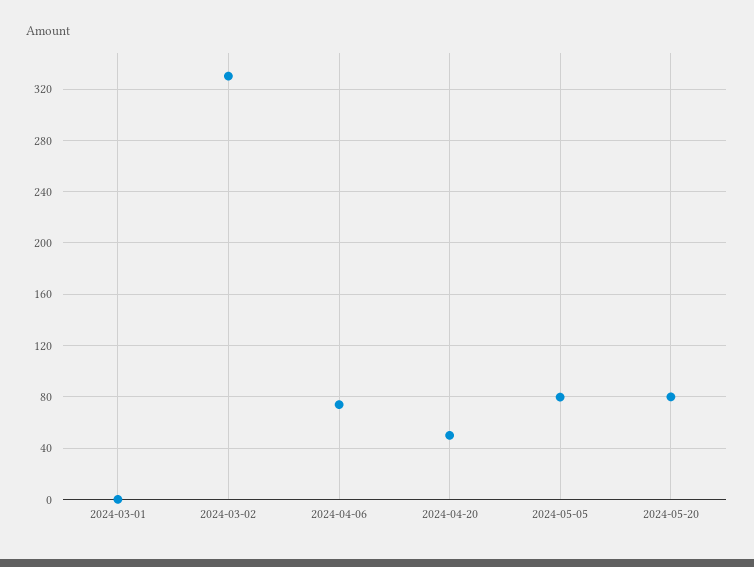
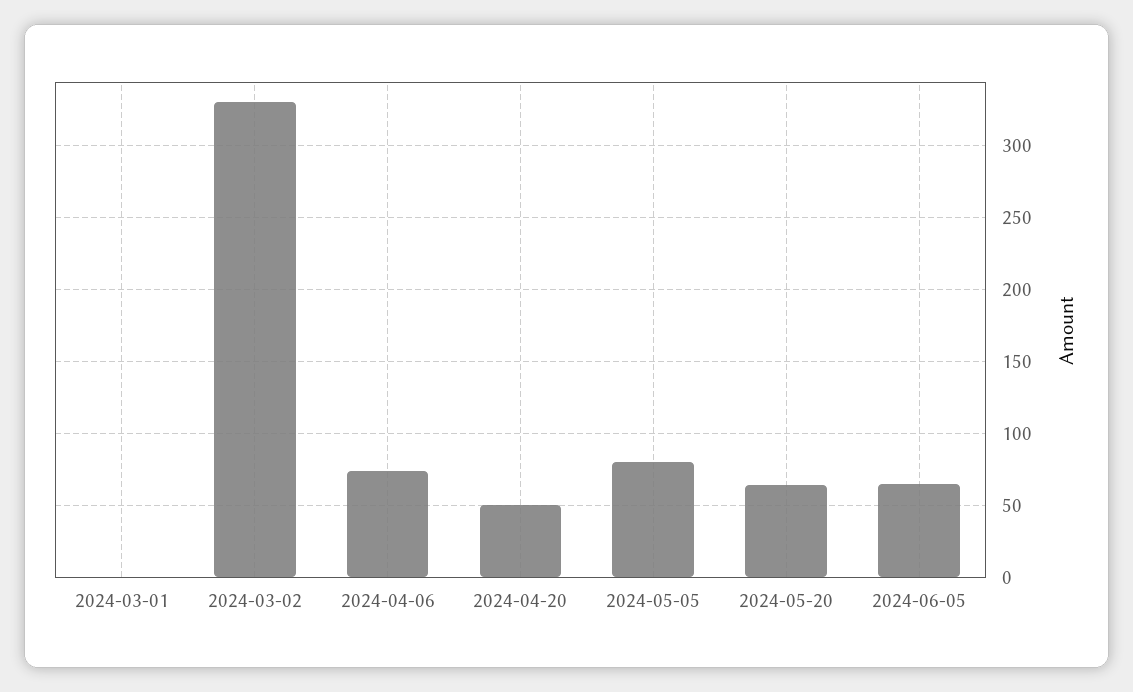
2024-05-20: 80 -> 65
2024-06-05: none -> 65

